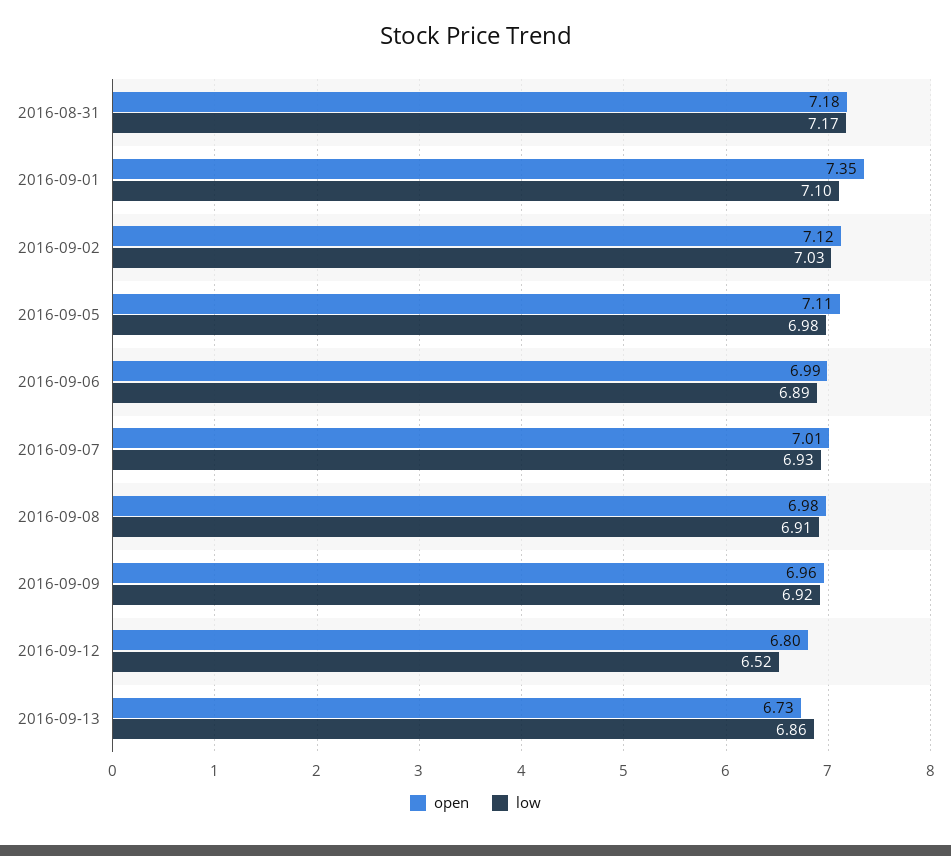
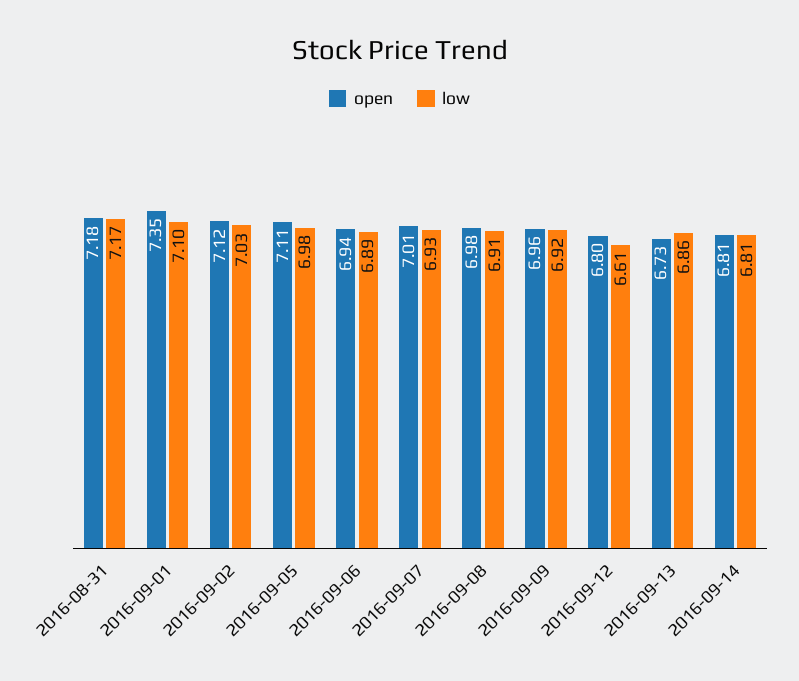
open, 2016-09-06: 6.99 -> 6.94
low, 2016-09-12: 6.52 -> 6.61
open, 2016-09-14: none -> 6.81
low, 2016-09-14: none -> 6.81

